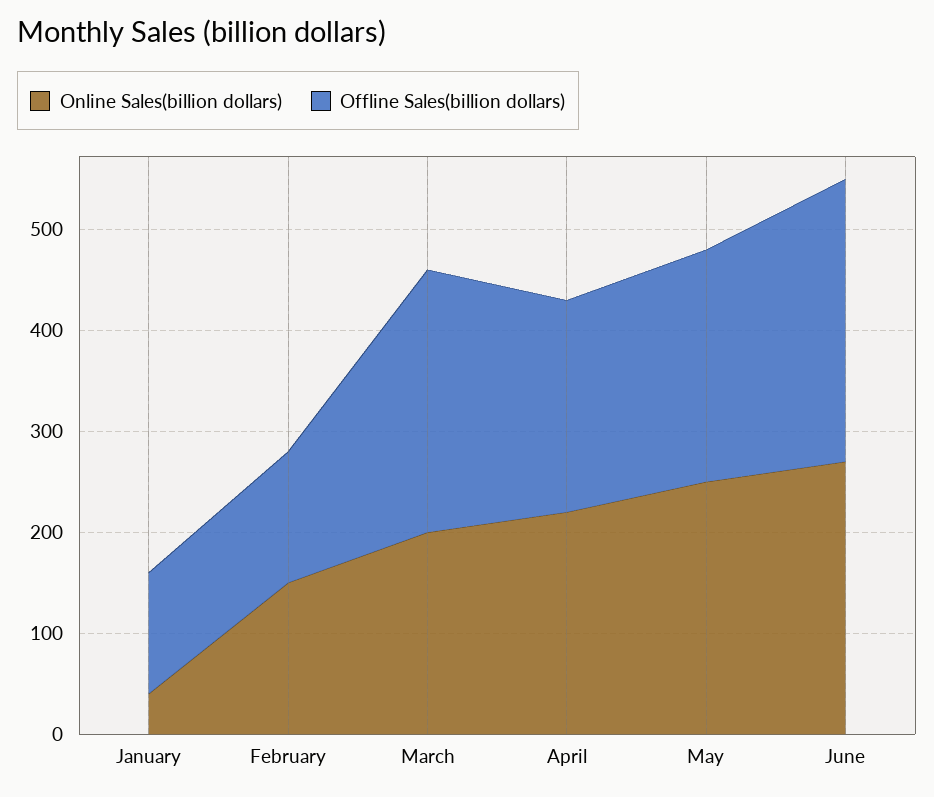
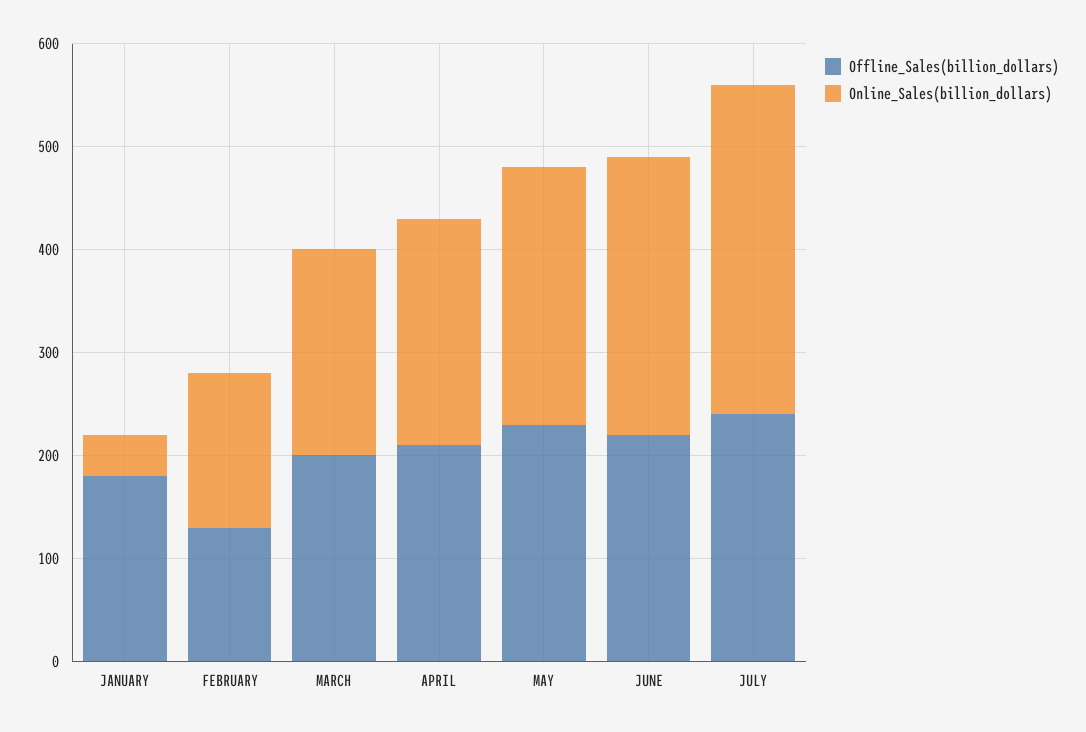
Offline Sales(billion dollars), January: 120 -> 180
Offline Sales(billion dollars), March: 260 -> 200
Offline Sales(billion dollars), June: 280 -> 220
Offline Sales(billion dollars), JULY: none -> 240
Online Sales(billion dollars), JULY: none -> 320

